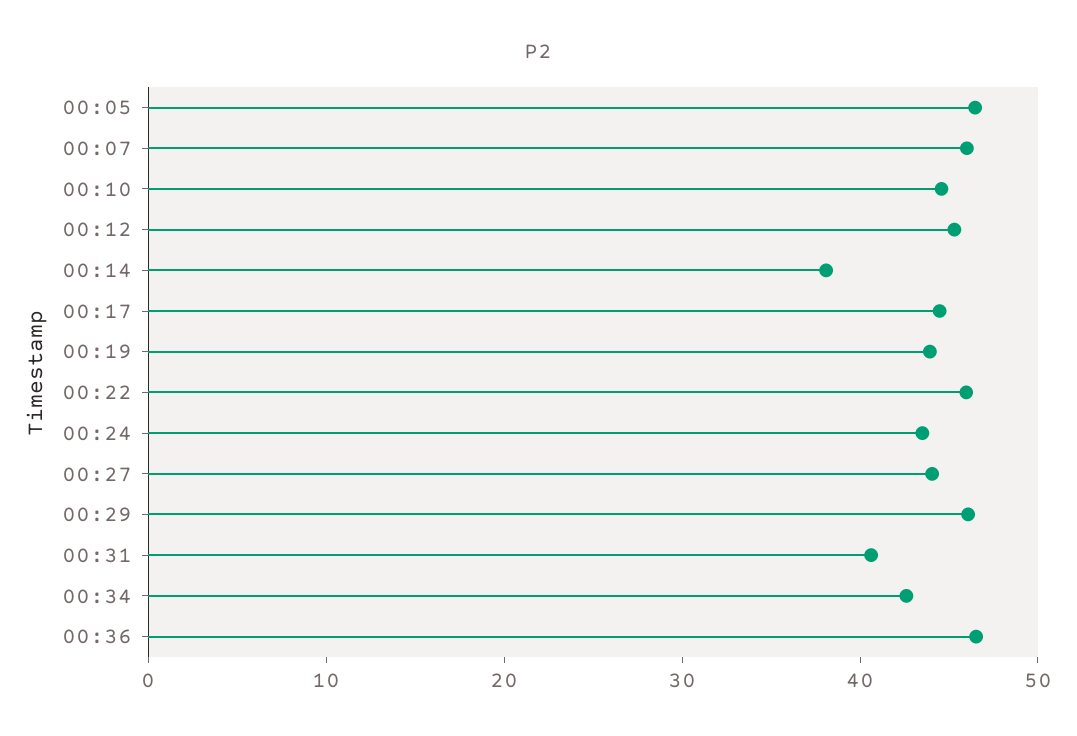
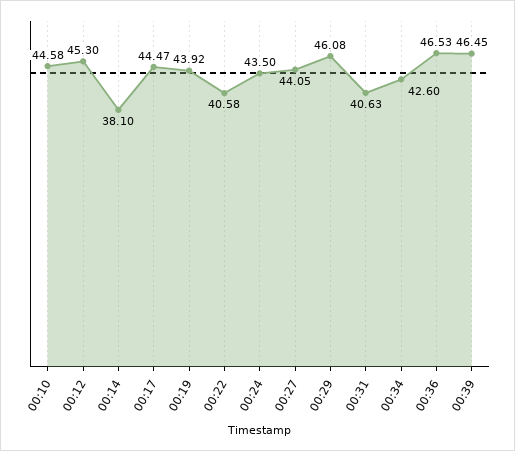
00:05: 46 -> none
00:07: 46 -> none
00:22: 46 -> 40.58
00:39: none -> 46.45

